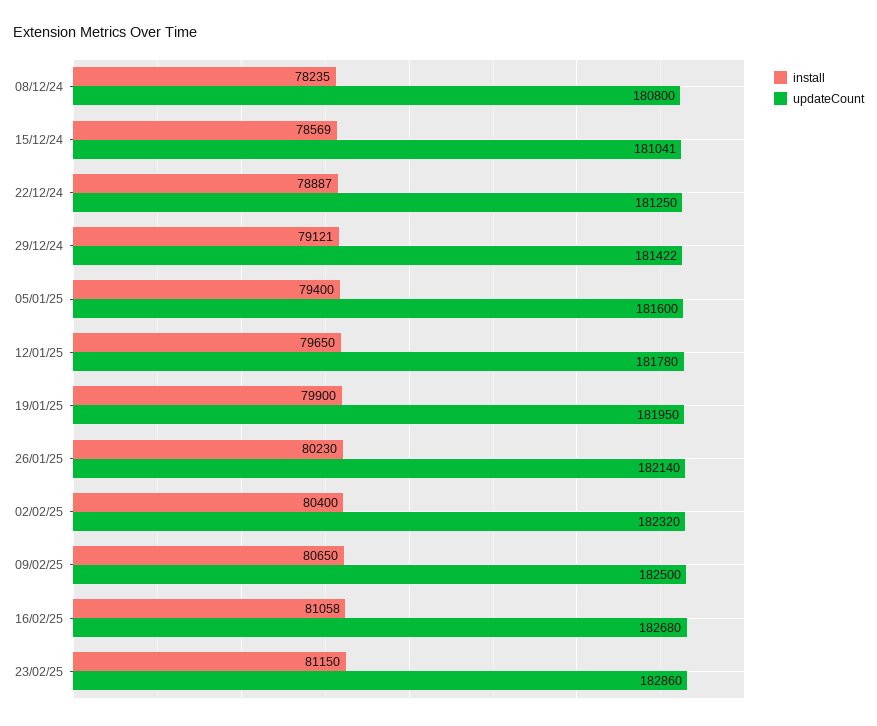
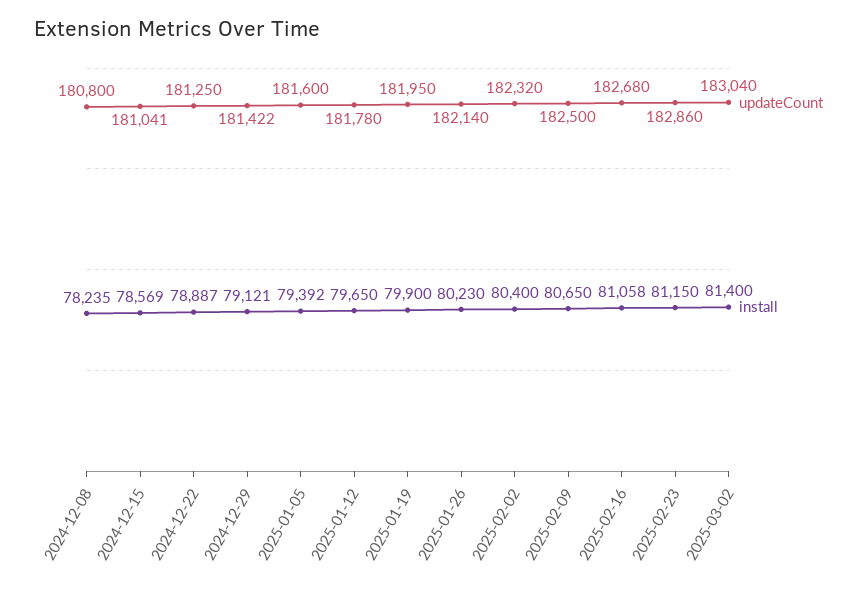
install, 05/01/25: 79400 -> 79392
updateCount, 2025-03-02: none -> 183040
install, 2025-03-02: none -> 81400

